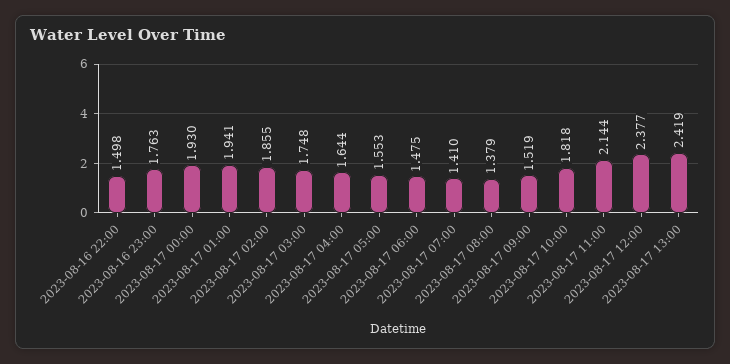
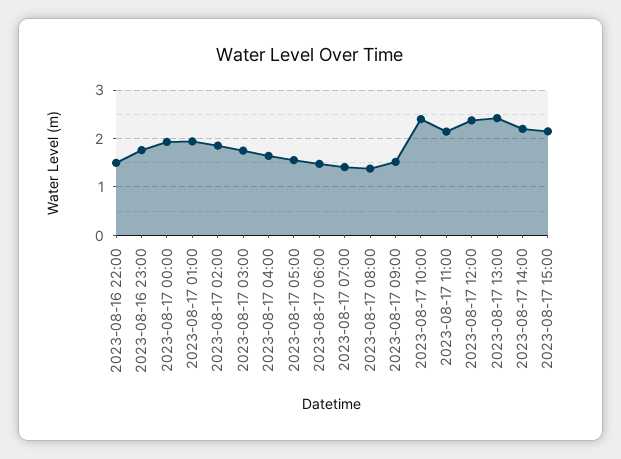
2023-08-17 10:00: 1.818 -> 2.4
2023-08-17 14:00: none -> 2.2
2023-08-17 15:00: none -> 2.2

